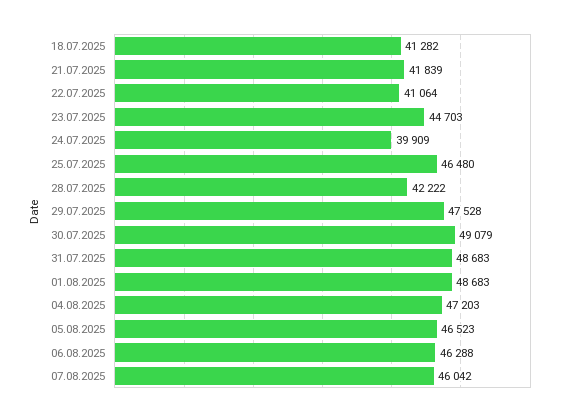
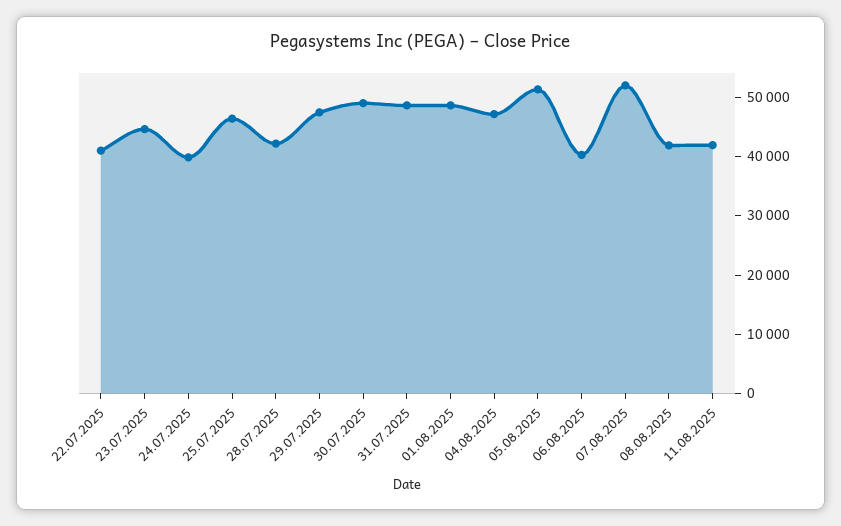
18.07.2025: 41282 -> none
21.07.2025: 41839 -> none
05.08.2025: 46523 -> 52000
06.08.2025: 46288 -> 40000
07.08.2025: 46042 -> 52000
08.08.2025: none -> 42000
11.08.2025: none -> 42000

